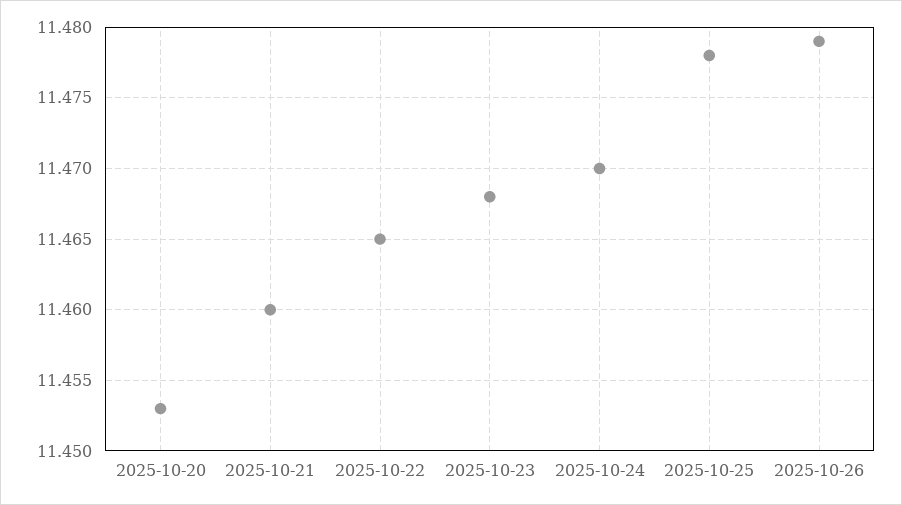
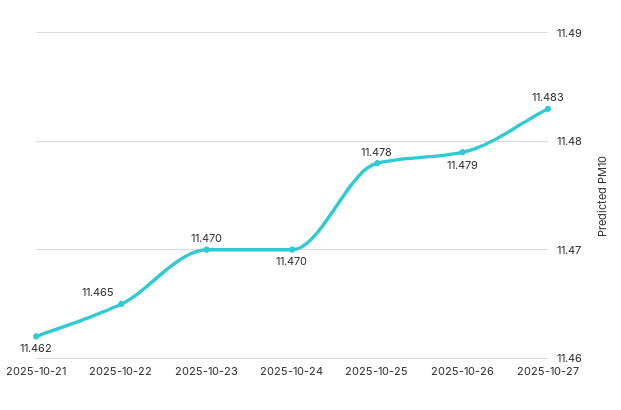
2025-10-20: 11.453 -> none
2025-10-21: 11.46 -> 11.462
2025-10-23: 11.468 -> 11.47
2025-10-27: none -> 11.483

